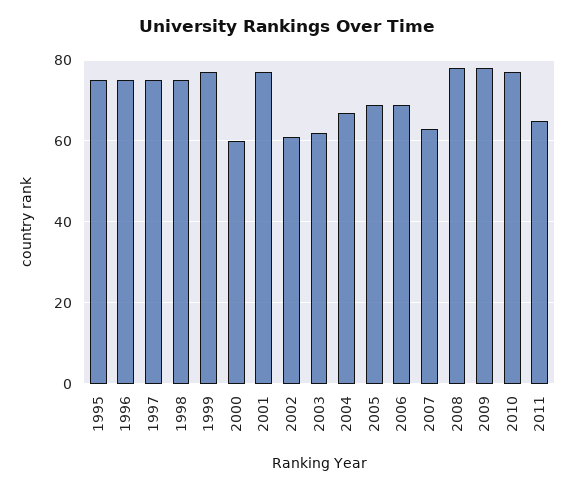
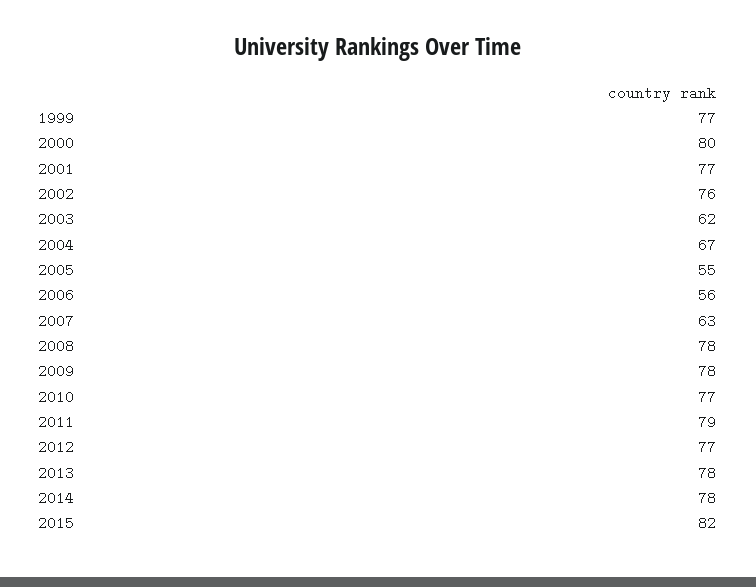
1995: 75 -> none
1996: 75 -> none
1997: 75 -> none
1998: 75 -> none
2000: 60 -> 80
2002: 60 -> 76
2005: 70 -> 55
2006: 70 -> 56
2011: 65 -> 79
2012: none -> 77
2013: none -> 78
2014: none -> 78
2015: none -> 82

